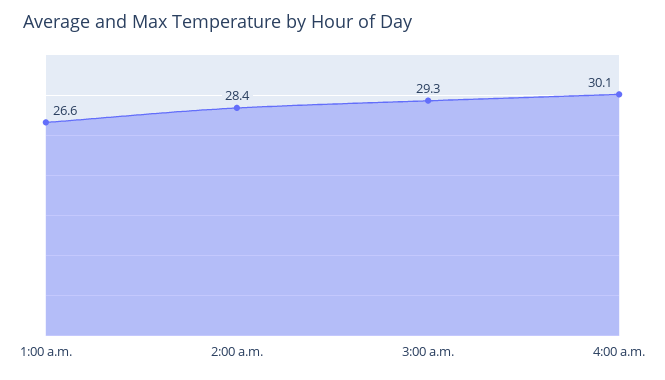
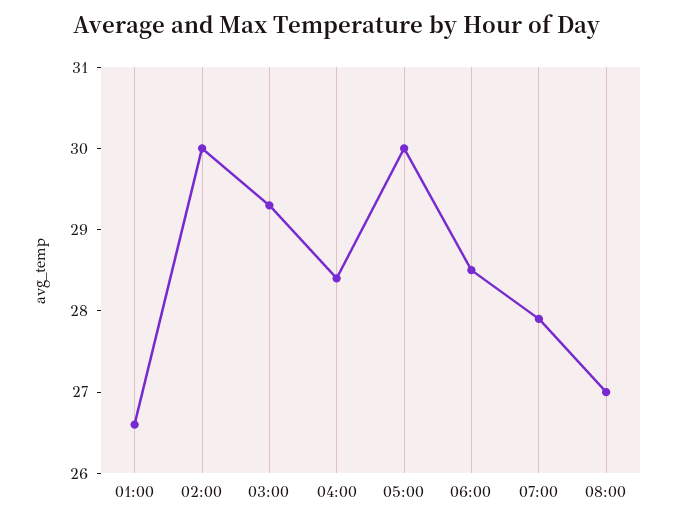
2:00 a.m.: 28.4 -> 30
4:00 a.m.: 30.1 -> 28.4
05:00: none -> 30
06:00: none -> 28.5
07:00: none -> 27.9
08:00: none -> 27

